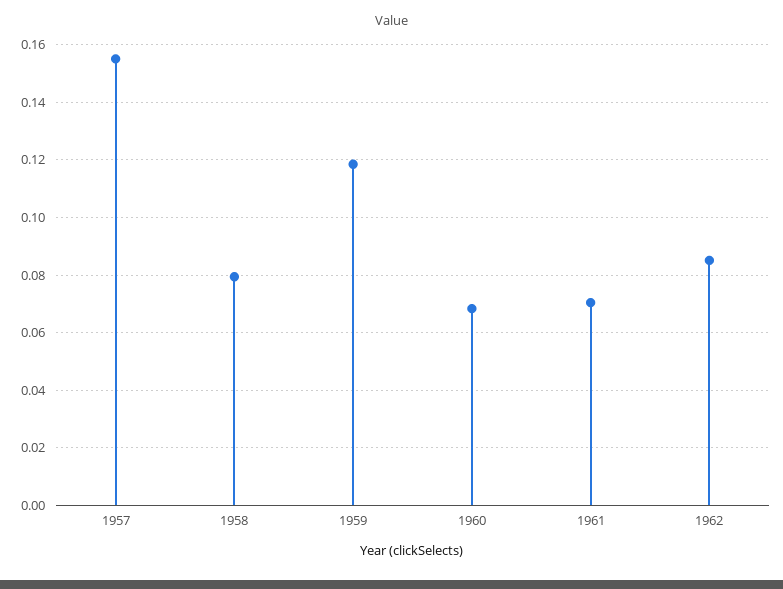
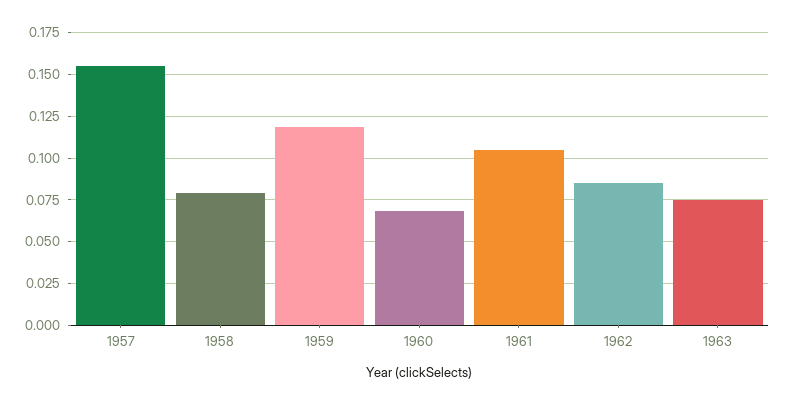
1961: 0.07 -> 0.105
1963: none -> 0.075

